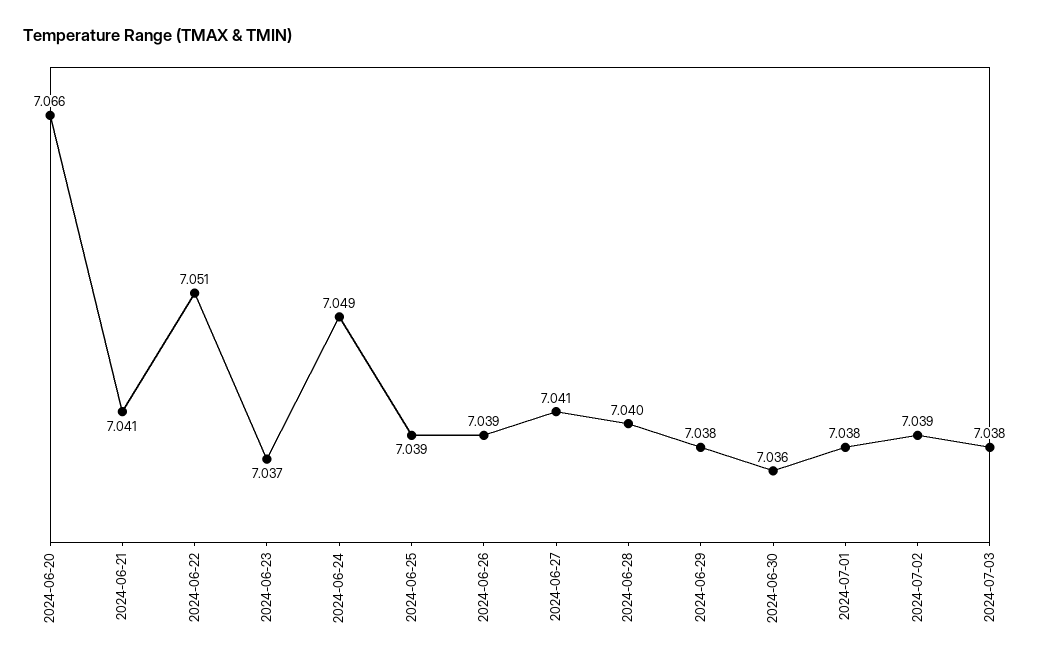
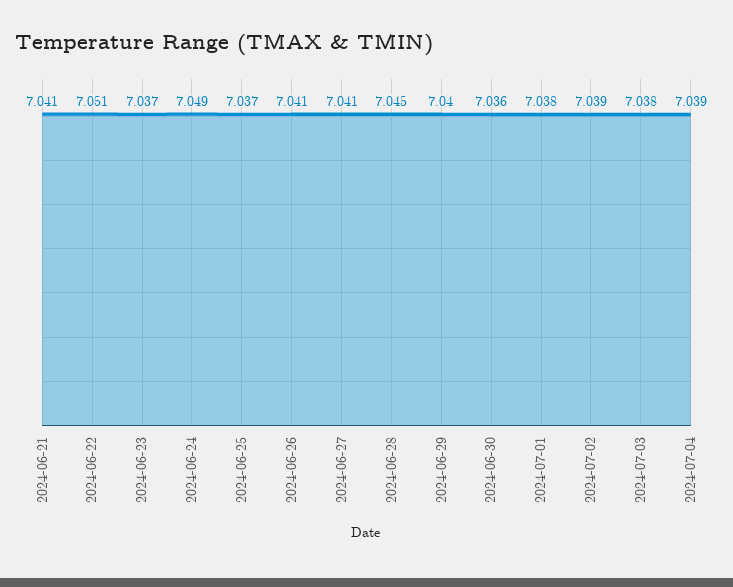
2024-06-20: 7.066 -> none
2024-06-25: 7.039 -> 7.037
2024-06-26: 7.039 -> 7.041
2024-06-28: 7.04 -> 7.045
2024-06-29: 7.038 -> 7.04
2024-07-04: none -> 7.039

